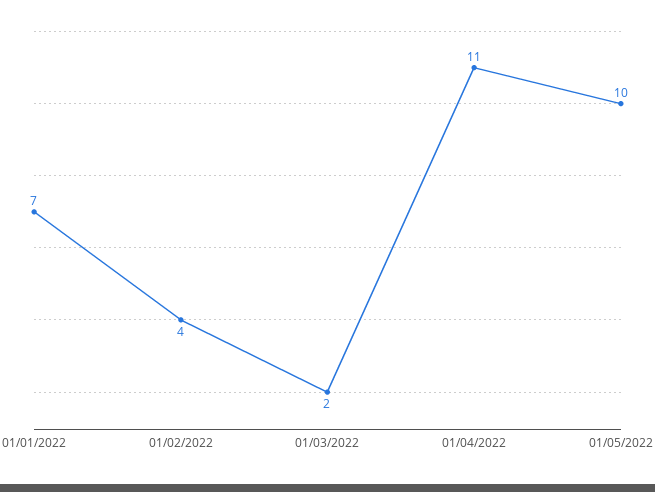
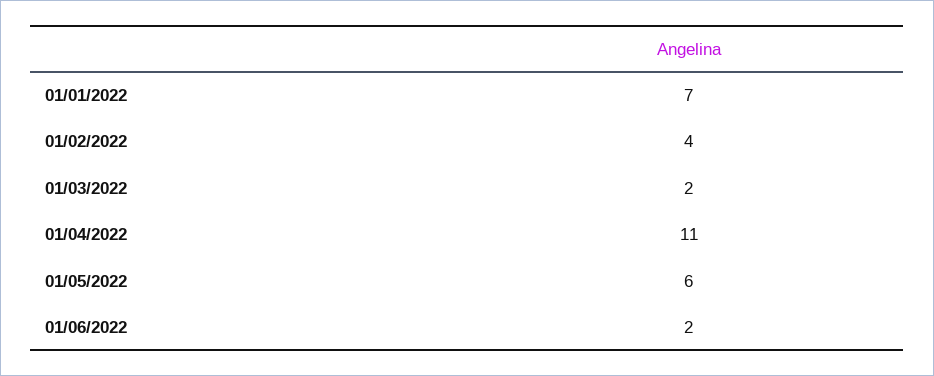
01/05/2022: 10 -> 6
01/06/2022: none -> 2

